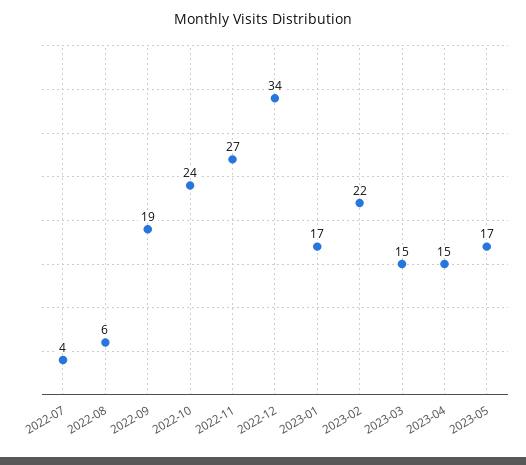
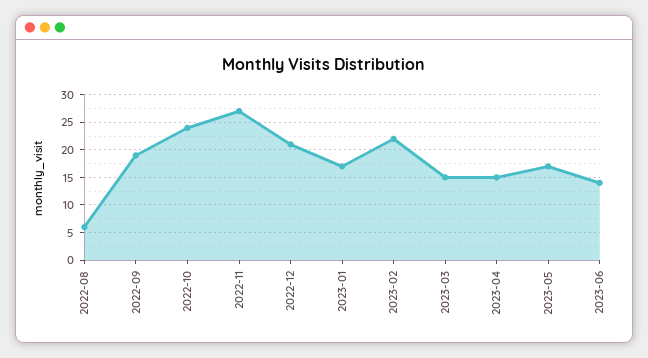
2022-07: 4 -> none
2022-12: 34 -> 20
2023-06: none -> 15

